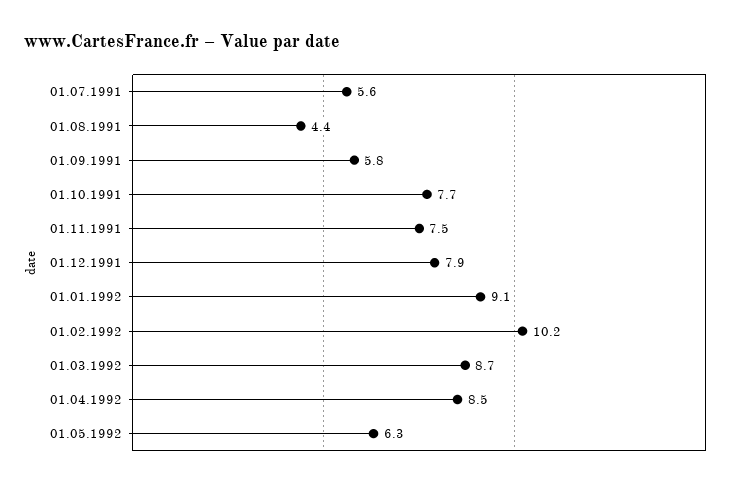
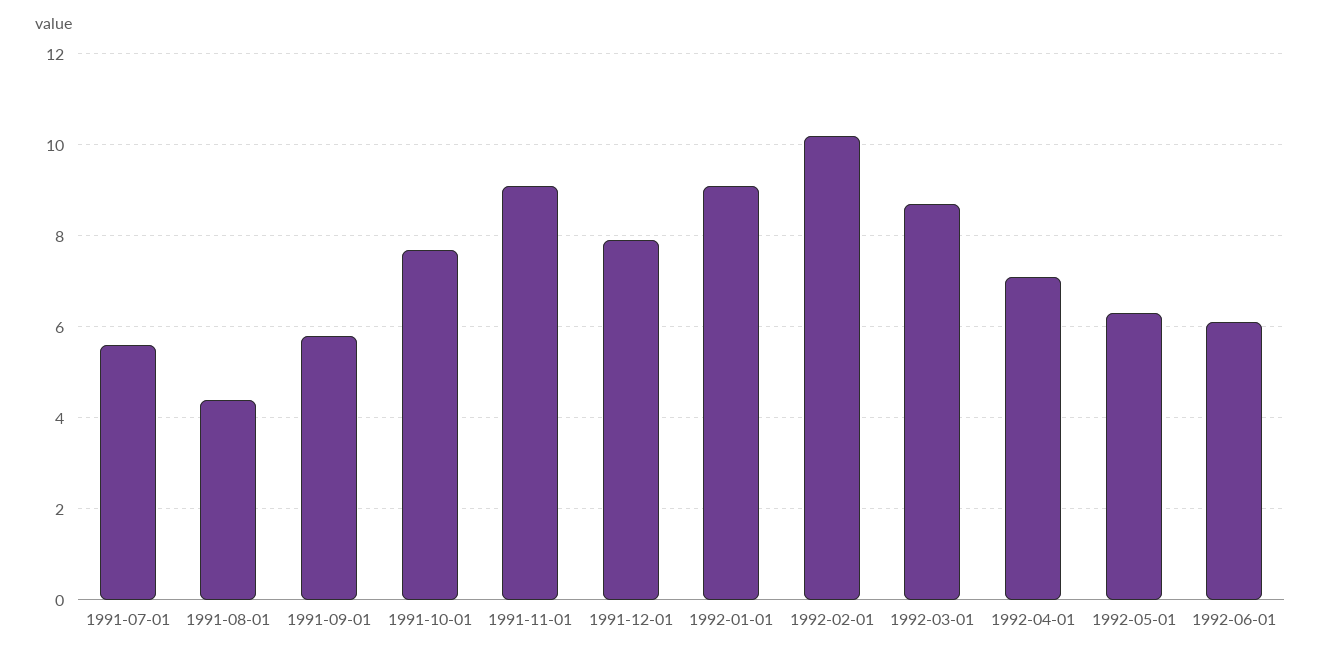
01.11.1991: 7.5 -> 9
01.04.1992: 8.5 -> 7
1992-06-01: none -> 6

